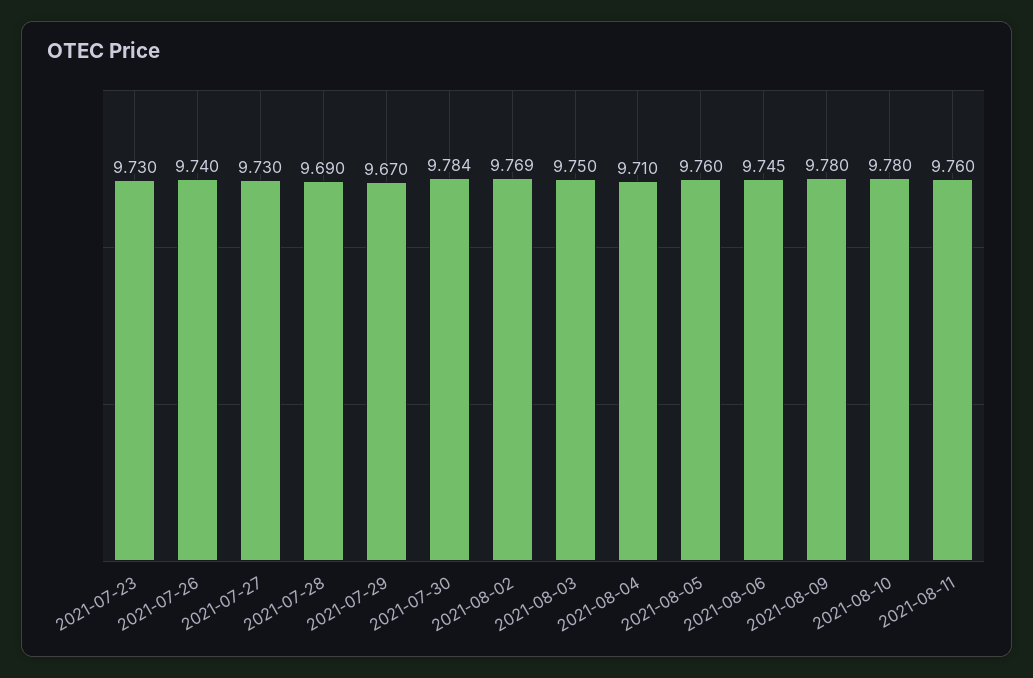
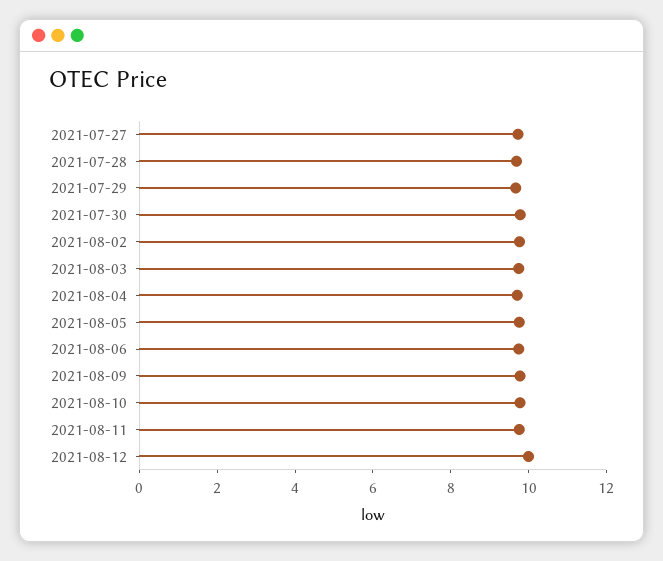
2021-07-23: 9.73 -> none
2021-07-26: 9.74 -> none
2021-08-12: none -> 10

